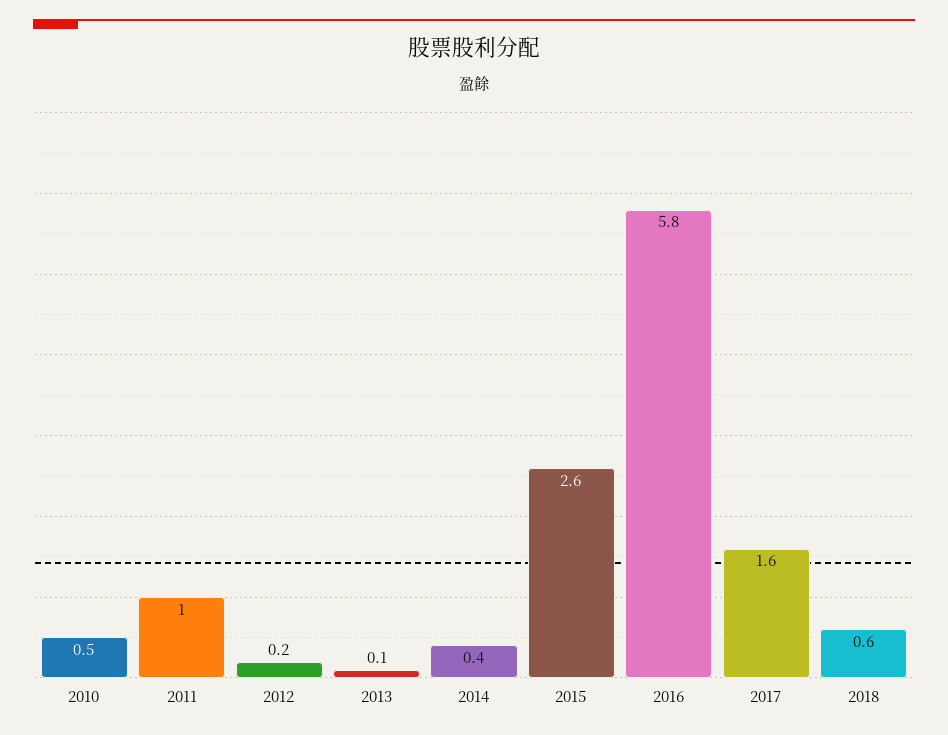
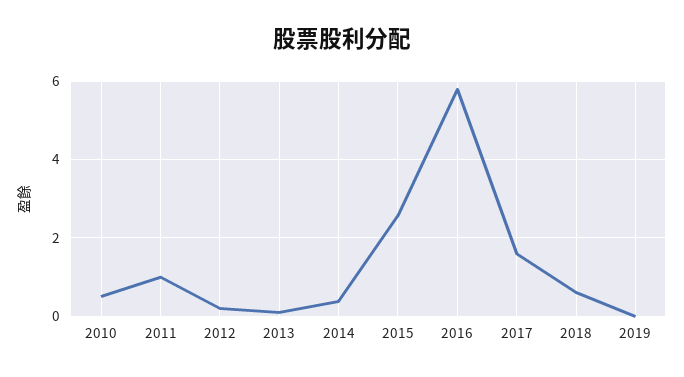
2019: none -> 0

